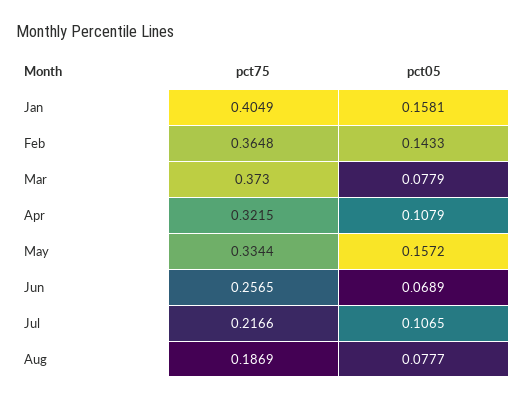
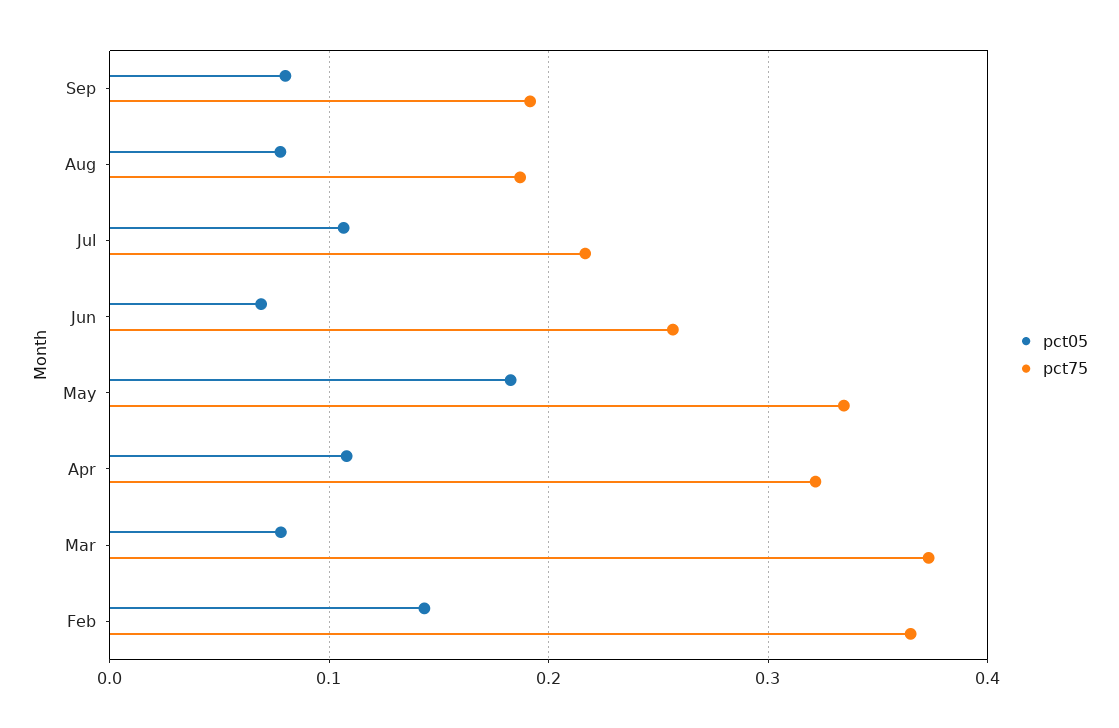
pct75, Jan: 0.4049 -> none
pct05, Jan: 0.1581 -> none
pct05, May: 0.1572 -> 0.18
pct05, Sep: none -> 0.08
pct75, Sep: none -> 0.19

